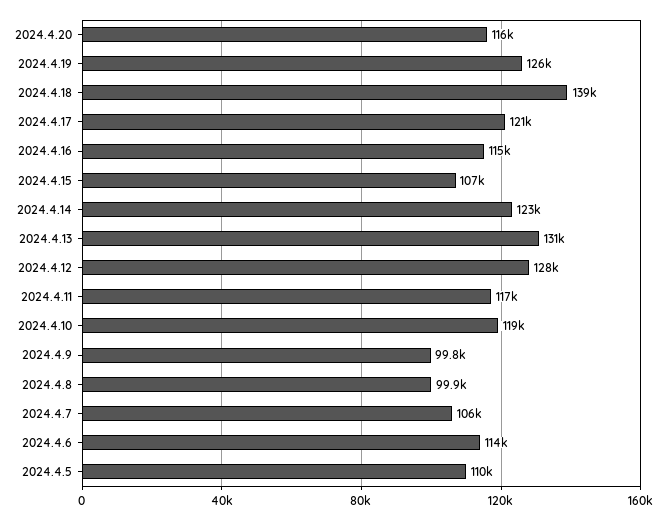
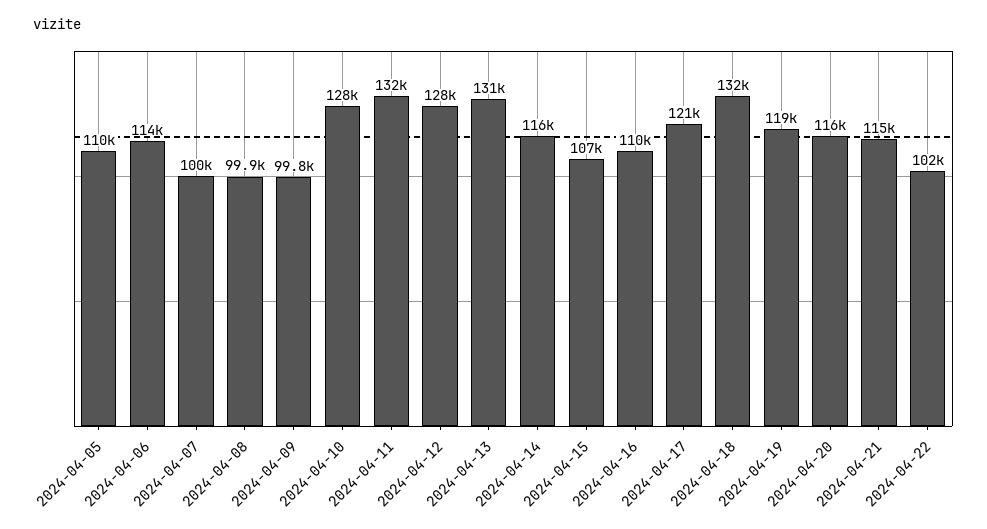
2024.4.19: 126000 -> 119000
2024.4.18: 139000 -> 132000
2024.4.16: 115000 -> 110000
2024.4.14: 123000 -> 116000
2024.4.11: 117000 -> 132000
2024.4.10: 119000 -> 128000
2024.4.7: 106000 -> 100000
2024-04-21: none -> 115000
2024-04-22: none -> 102000

